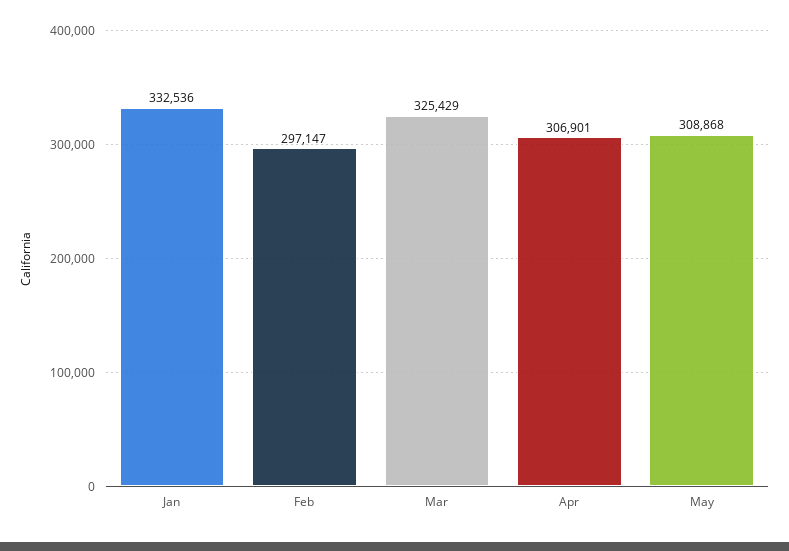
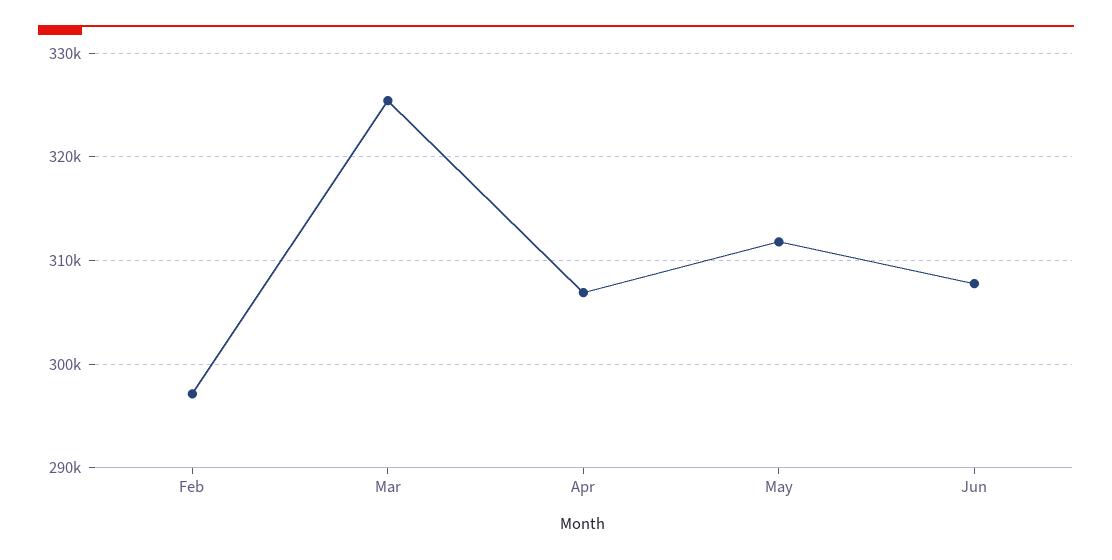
Jan: 332536 -> none
May: 308868 -> 312000
Jun: none -> 308000

